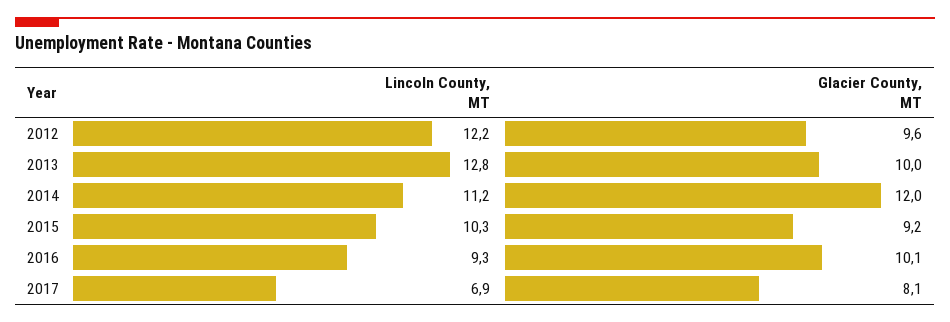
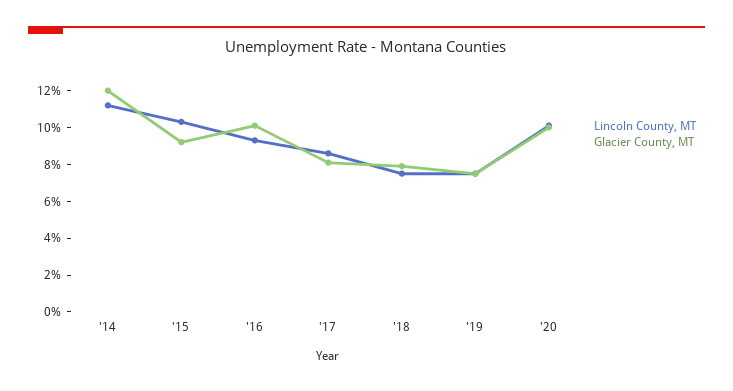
Lincoln County, MT, 2012: 12.2 -> none
Glacier County, MT, 2012: 9.6 -> none
Lincoln County, MT, 2013: 12.8 -> none
Glacier County, MT, 2013: 10 -> none
Lincoln County, MT, 2017: 6.9 -> 8.5
Lincoln County, MT, '18: none -> 7.5
Glacier County, MT, '18: none -> 8
Lincoln County, MT, '19: none -> 7.5
Glacier County, MT, '19: none -> 7.5
Lincoln County, MT, '20: none -> 10
Glacier County, MT, '20: none -> 10

